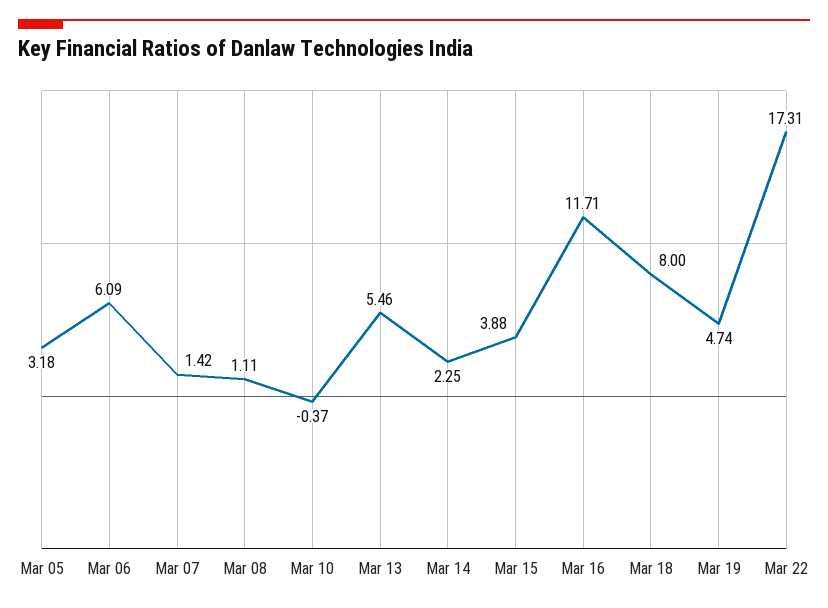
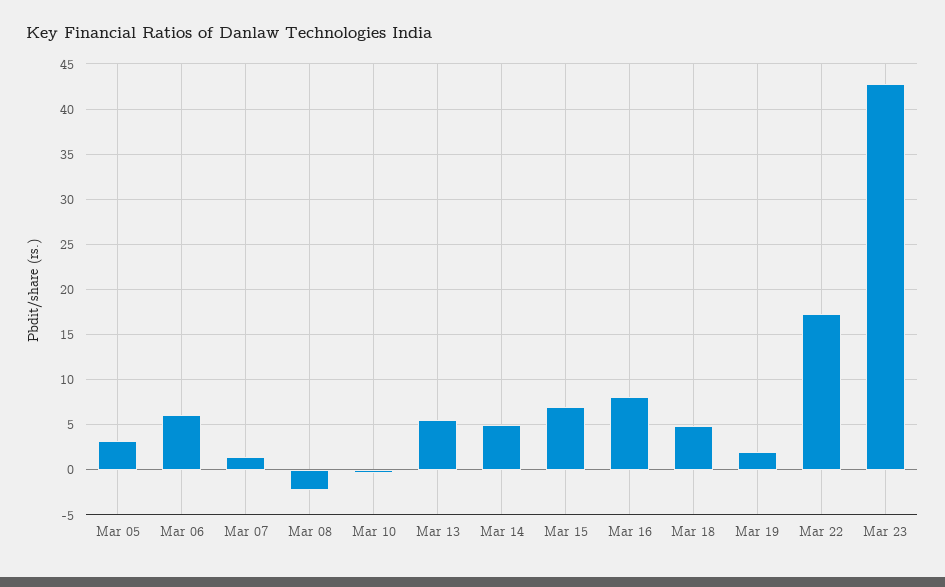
Mar 08: 1.11 -> -2
Mar 14: 2.25 -> 5
Mar 15: 3.88 -> 7
Mar 16: 11.71 -> 8
Mar 18: 8 -> 5
Mar 19: 4.74 -> 2
Mar 23: none -> 43

